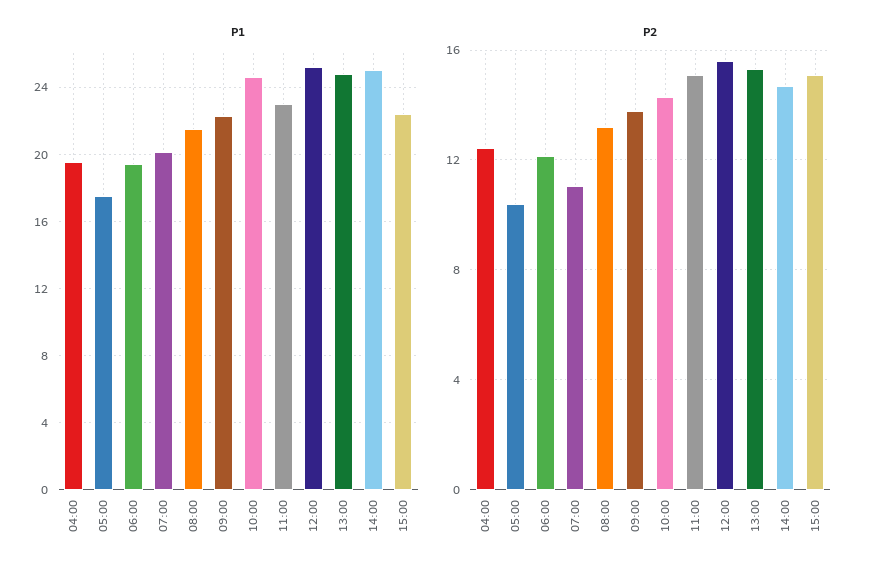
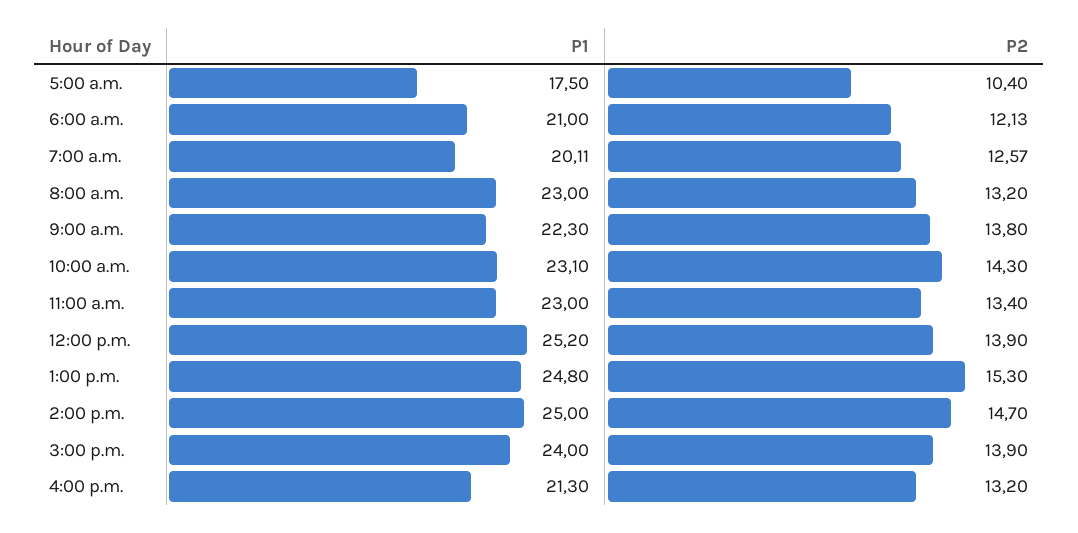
P1, 04:00: 19.5 -> none
P1, 06:00: 19.5 -> 21
P1, 08:00: 21.5 -> 23
P1, 10:00: 24.5 -> 23.1
P1, 15:00: 22.5 -> 24
P2, 04:00: 12.5 -> none
P2, 07:00: 11 -> 12.57
P2, 11:00: 15 -> 13.4
P2, 12:00: 15.5 -> 13.9
P2, 15:00: 15 -> 13.9
P1, 4:00 p.m.: none -> 21.3
P2, 4:00 p.m.: none -> 13.2

